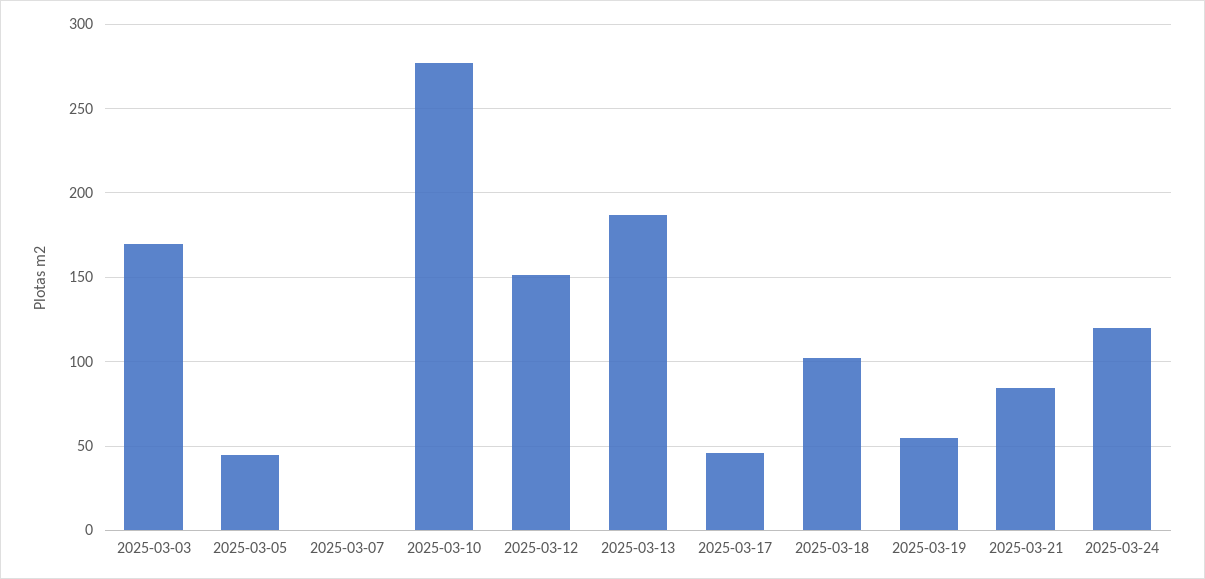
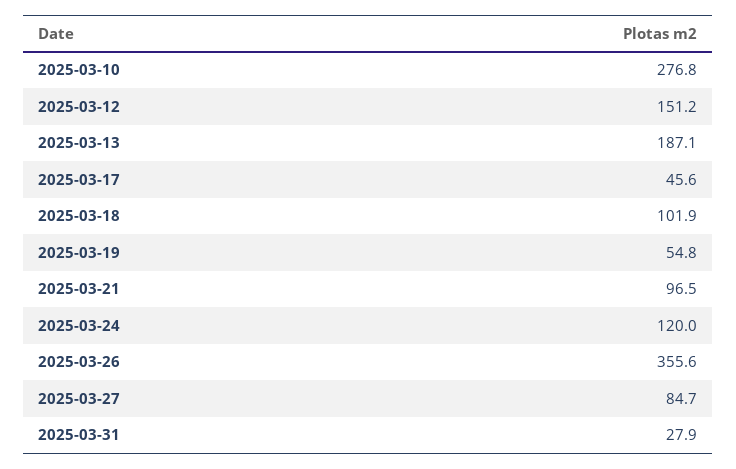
2025-03-03: 170 -> none
2025-03-05: 45 -> none
2025-03-07: 0 -> none
2025-03-21: 85 -> 96.5
2025-03-26: none -> 355.6
2025-03-27: none -> 84.7
2025-03-31: none -> 27.9

